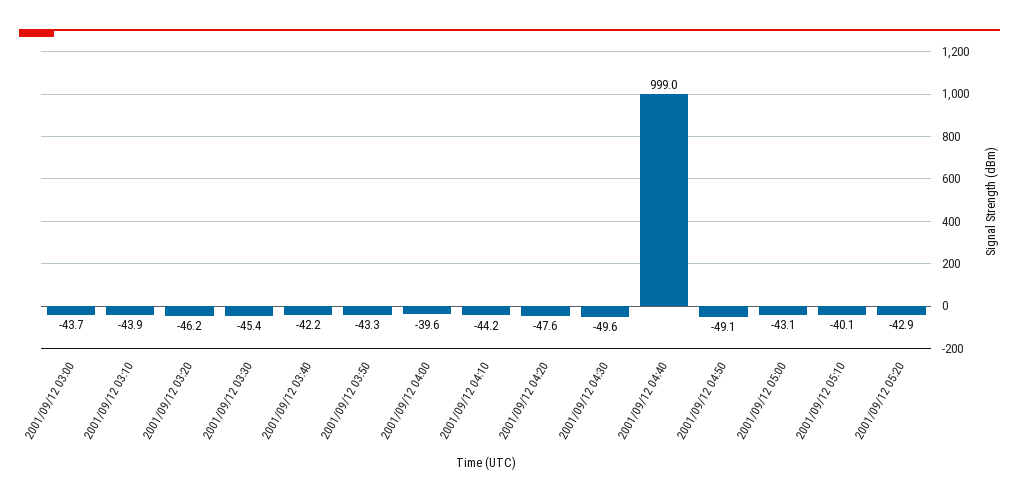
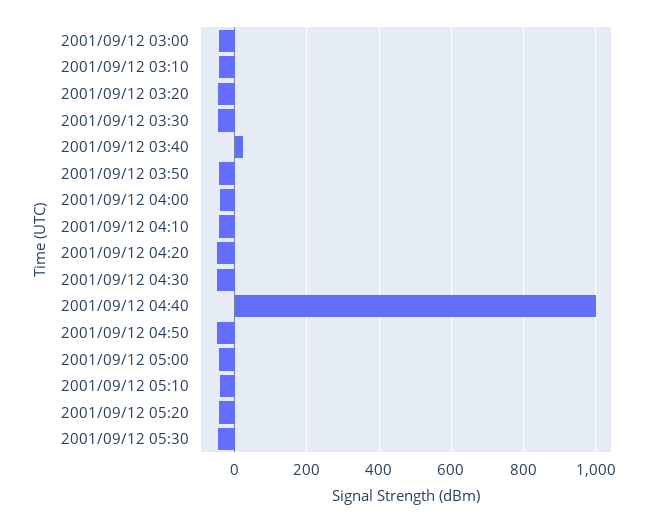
2001/09/12 03:40: -42.2 -> 20
2001/09/12 05:30: none -> -40

